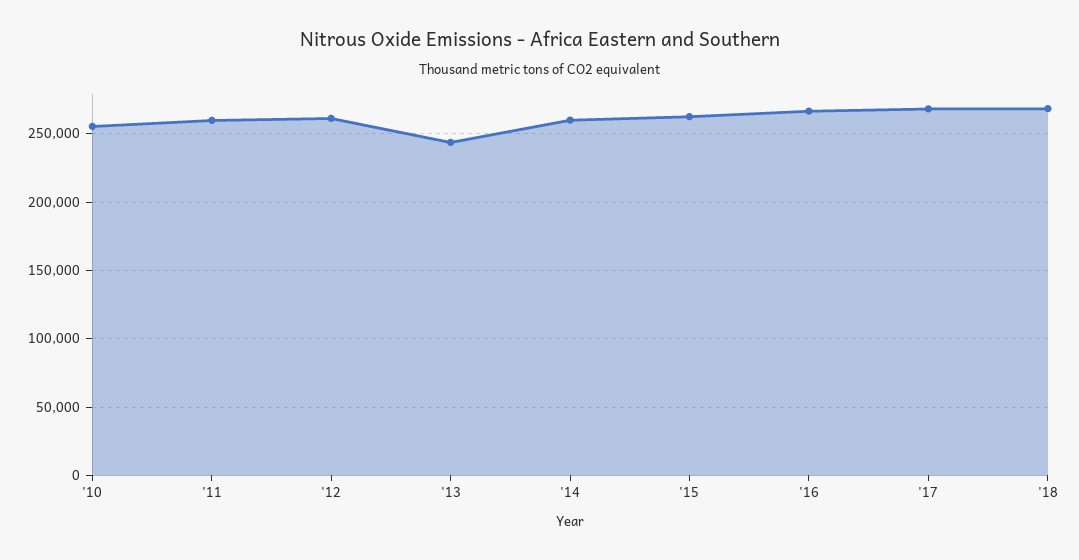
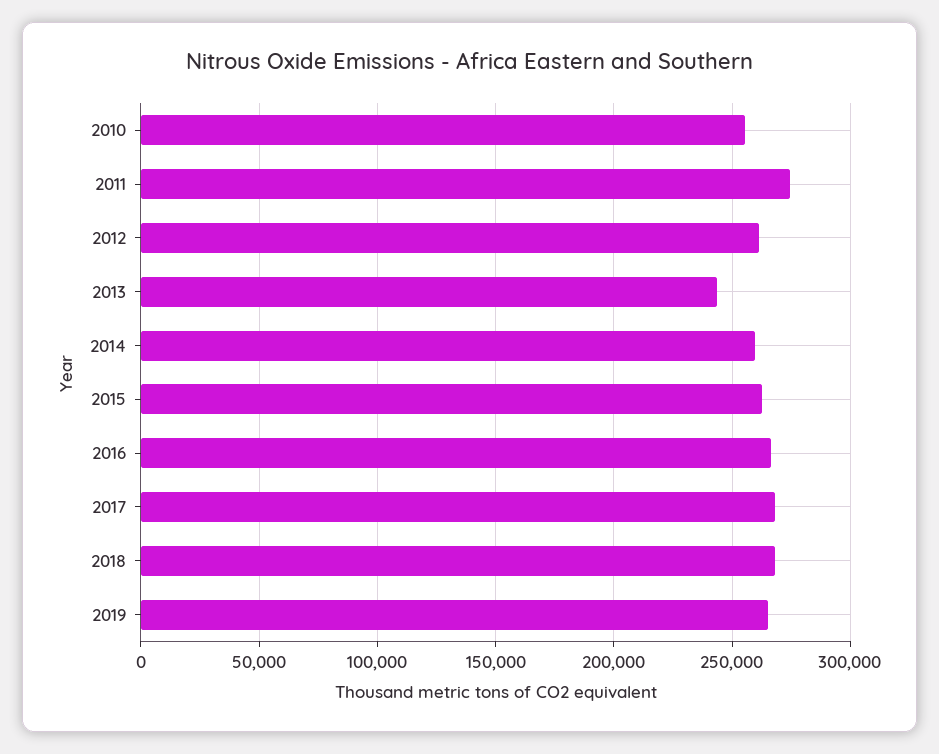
'11: 260000 -> 275000
2019: none -> 265000

